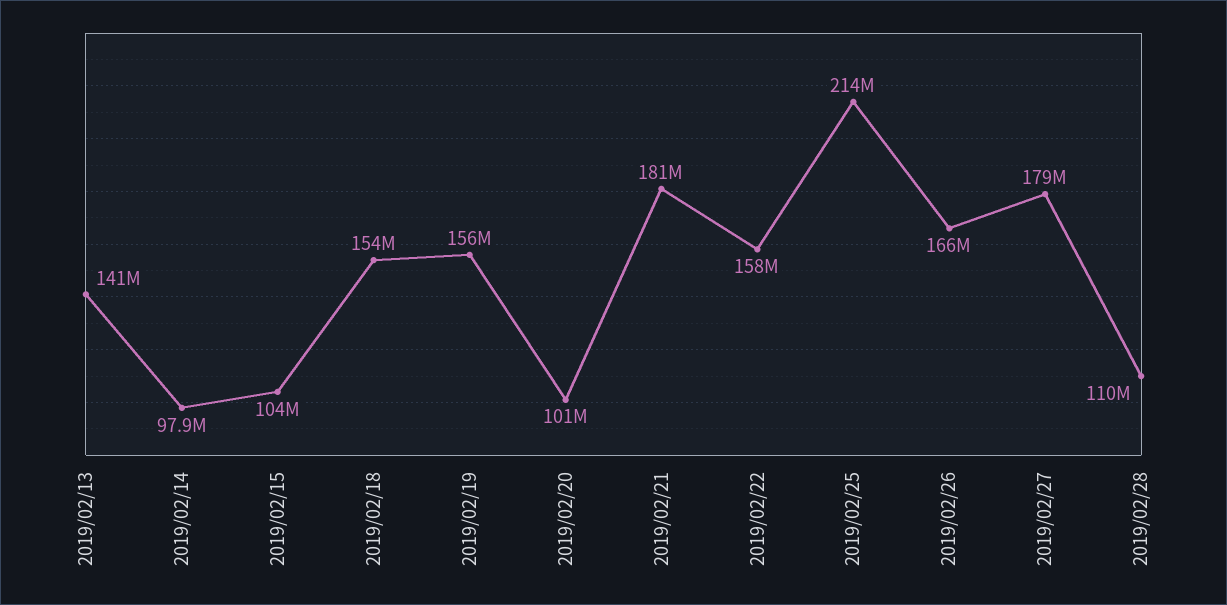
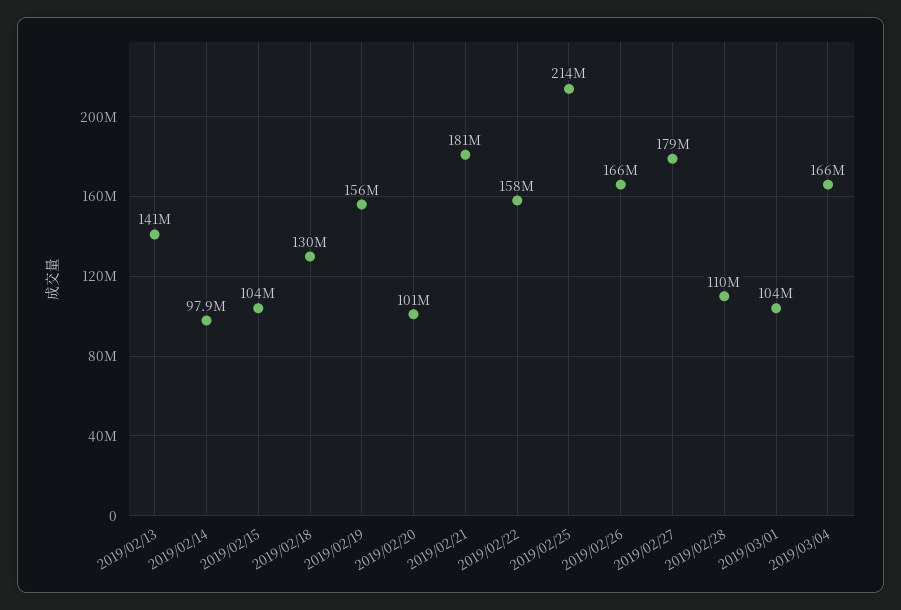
2019/02/18: 154000000 -> 130000000
2019/03/01: none -> 104000000
2019/03/04: none -> 166000000

